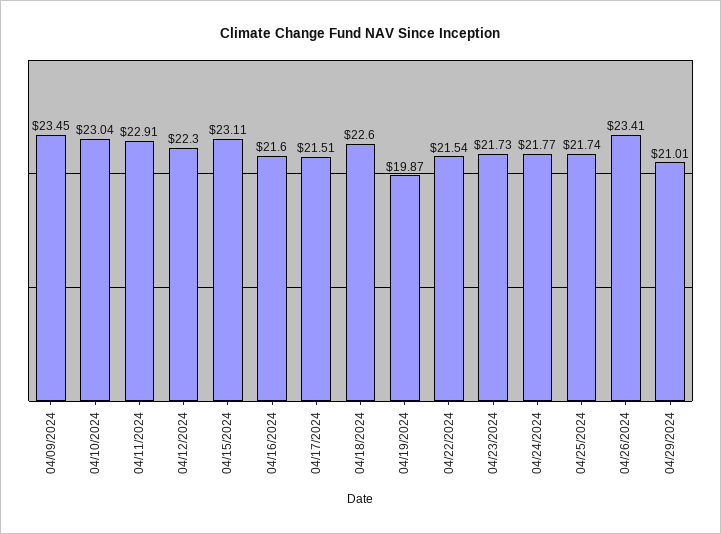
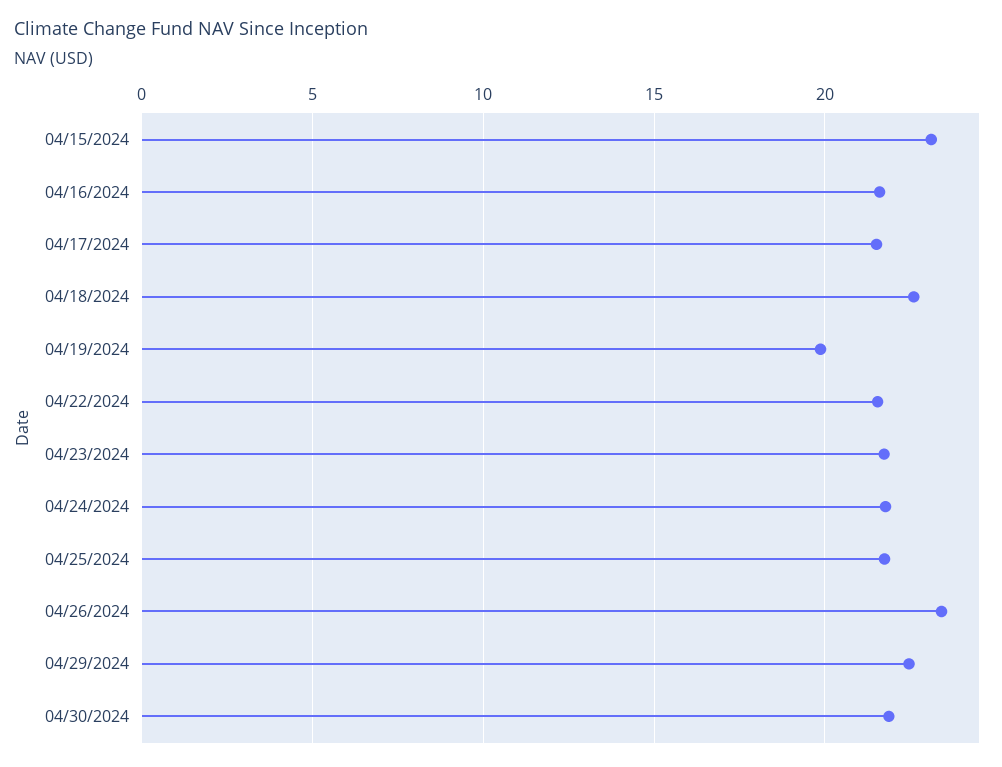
04/09/2024: 23.45 -> none
04/10/2024: 23.04 -> none
04/11/2024: 22.91 -> none
04/12/2024: 22.3 -> none
04/29/2024: 21.01 -> 22.5
04/30/2024: none -> 22

